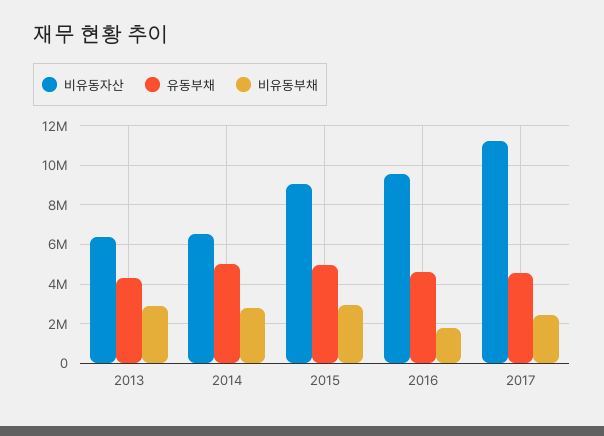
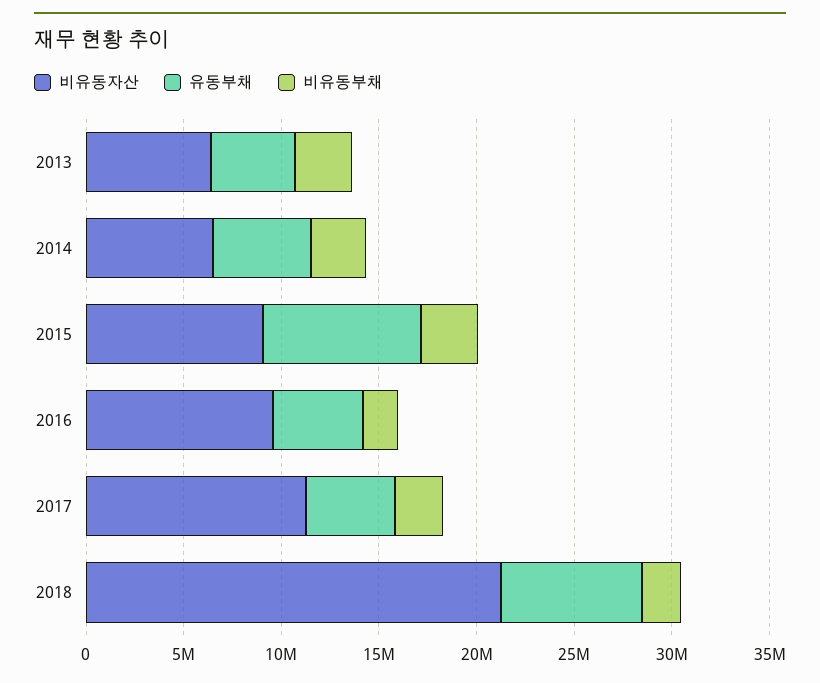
유동부채, 2015: 5000000 -> 8000000
비유동자산, 2018: none -> 21000000
유동부채, 2018: none -> 7000000
비유동부채, 2018: none -> 2000000

